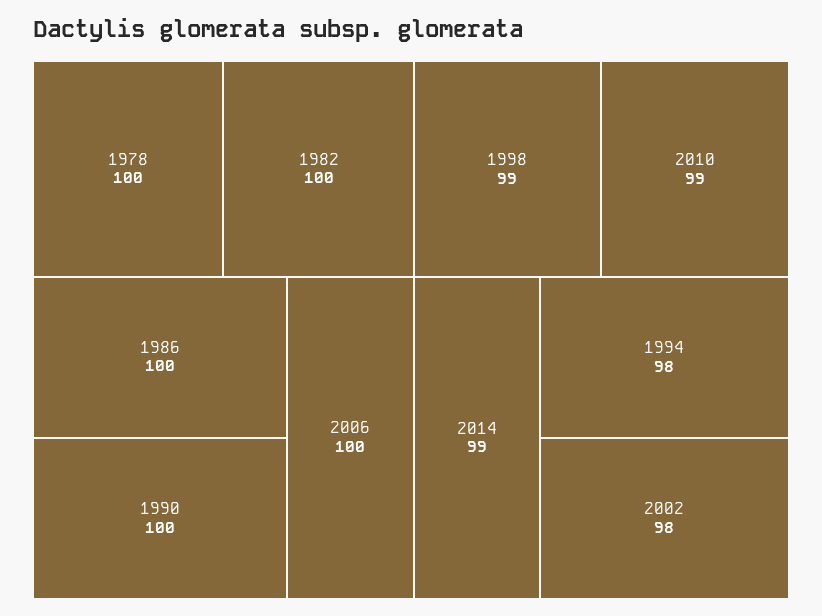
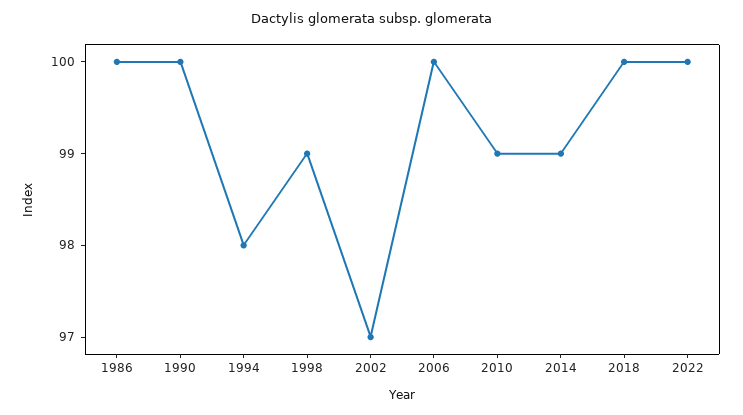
1978: 100 -> none
1982: 100 -> none
2002: 98 -> 97
2018: none -> 100
2022: none -> 100

